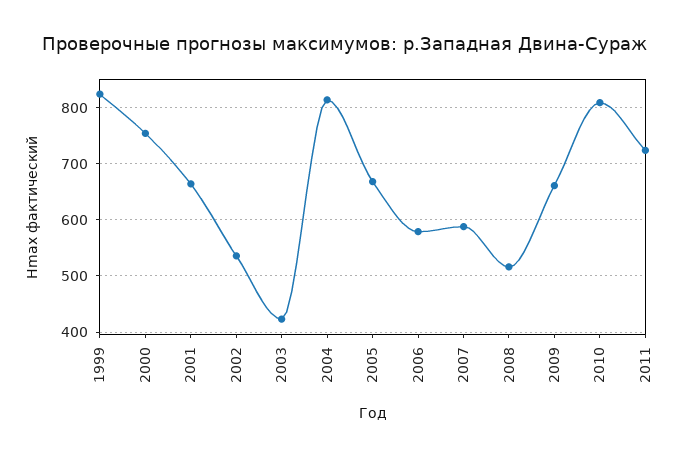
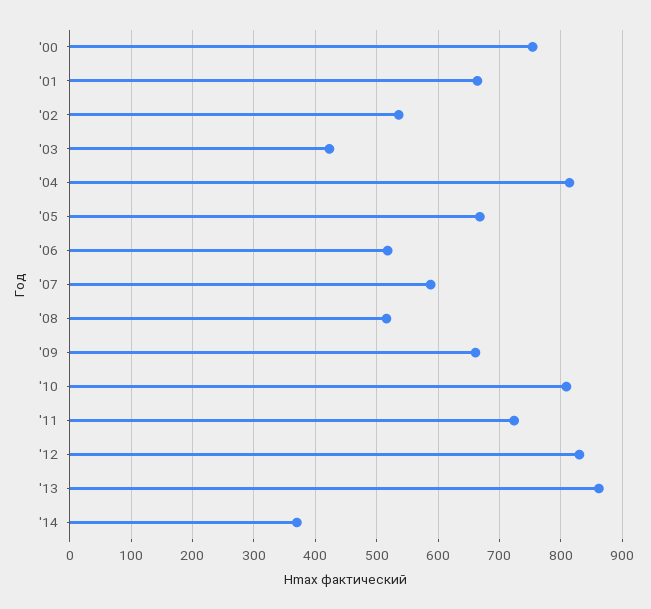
1999: 820 -> none
2006: 580 -> 520
'12: none -> 830
'13: none -> 860
'14: none -> 370

